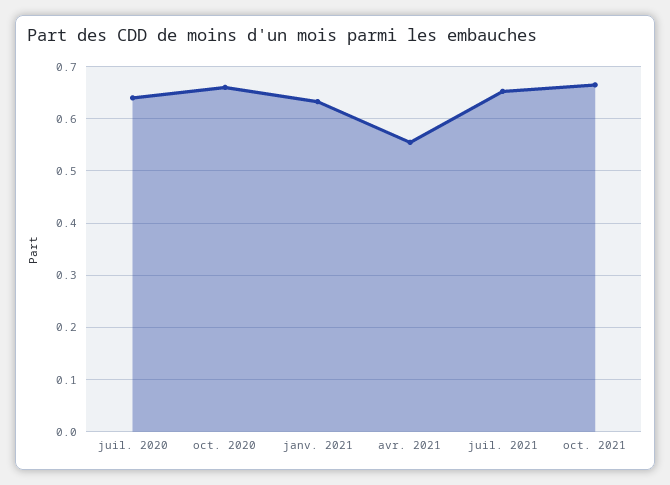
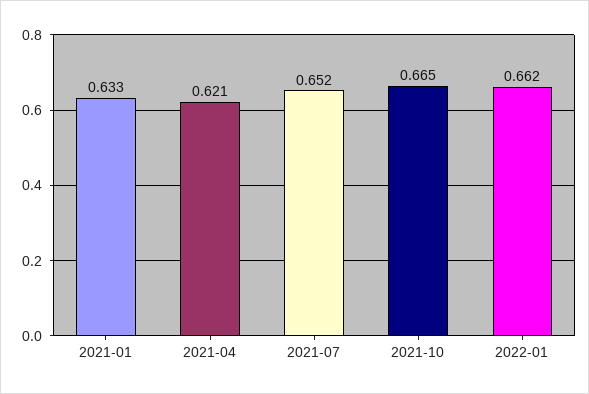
juil. 2020: 0.64 -> none
oct. 2020: 0.66 -> none
avr. 2021: 0.56 -> 0.621
2022-01: none -> 0.662

